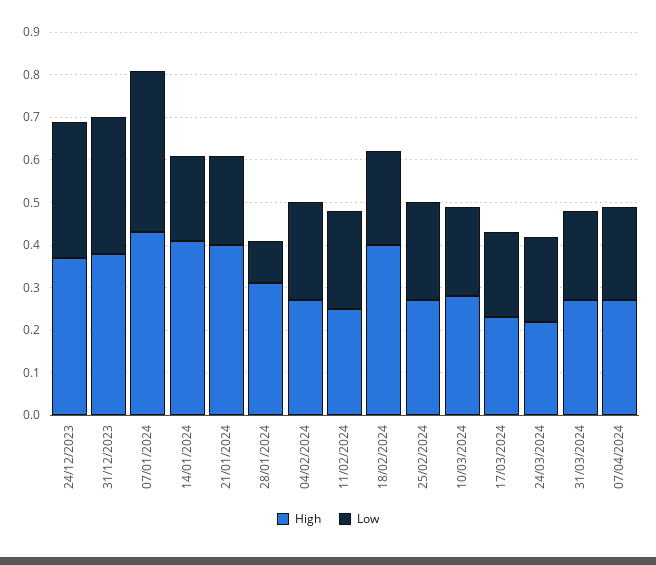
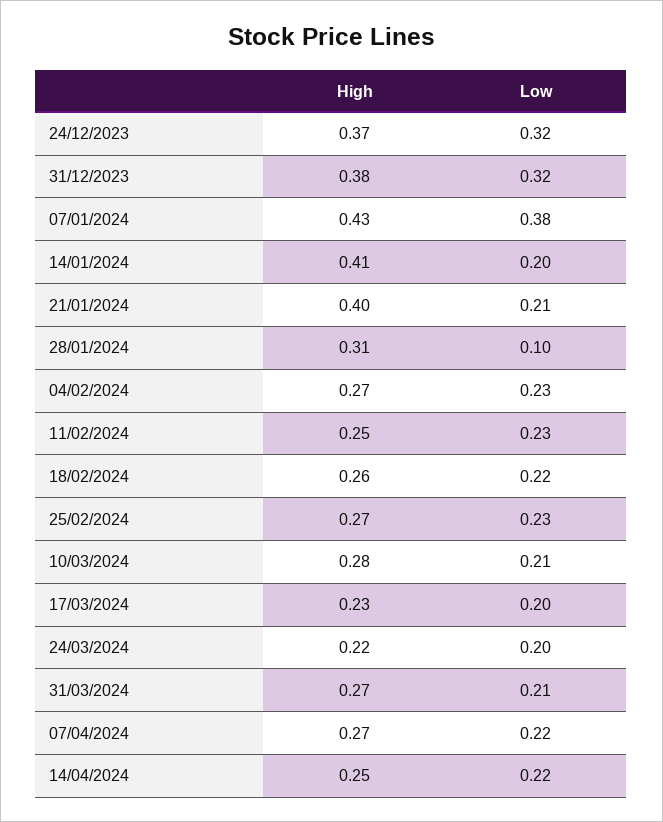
High, 18/02/2024: 0.4 -> 0.26
High, 14/04/2024: none -> 0.25
Low, 14/04/2024: none -> 0.22

